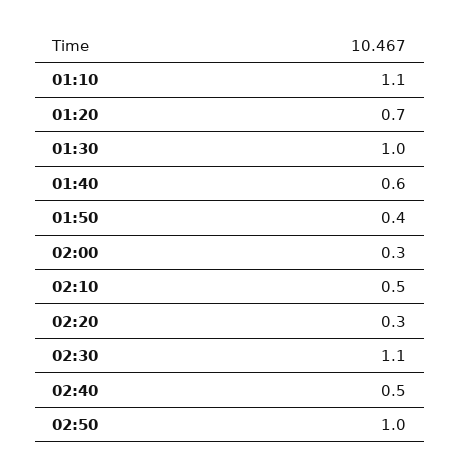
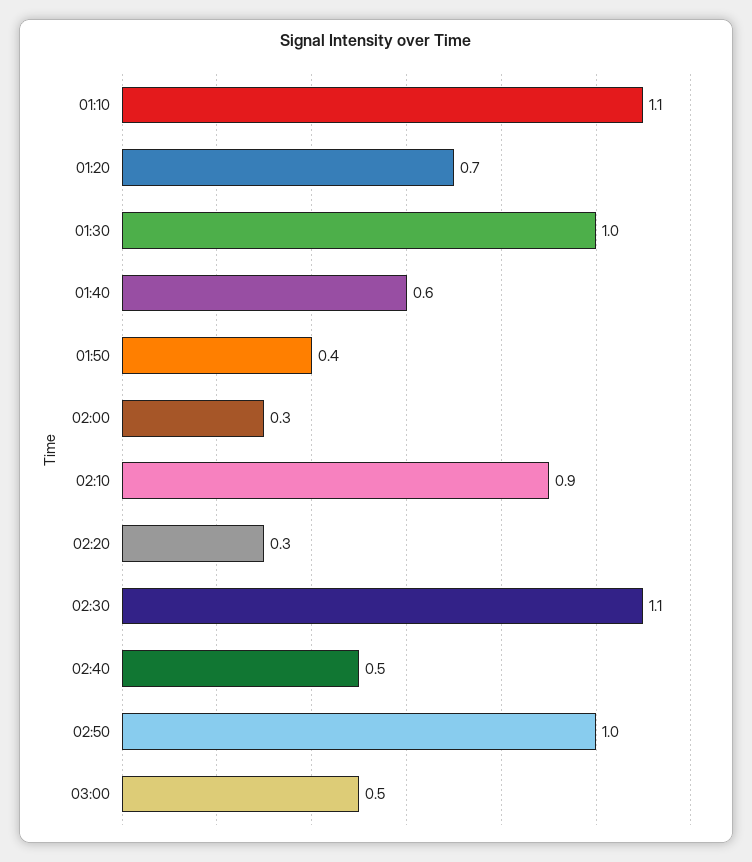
02:10: 0.5 -> 0.9
03:00: none -> 0.5

